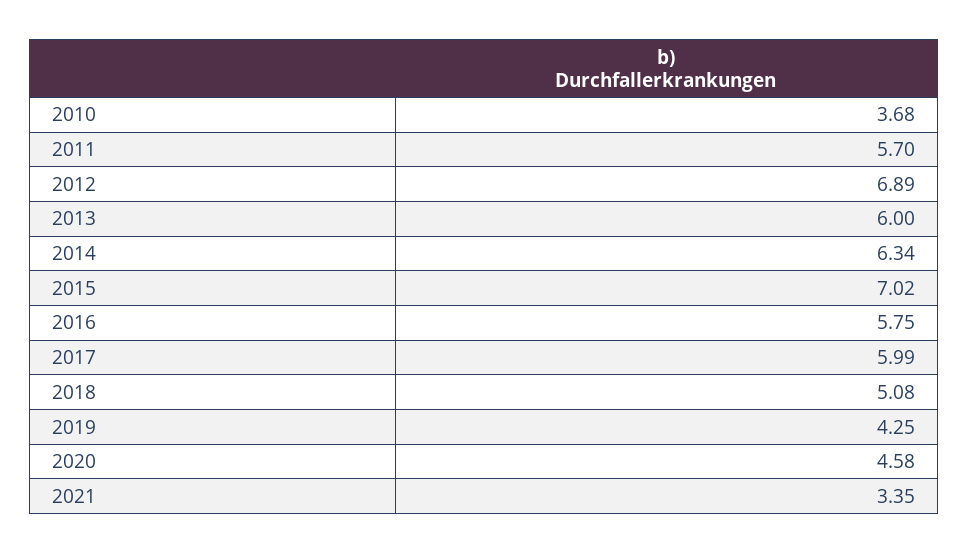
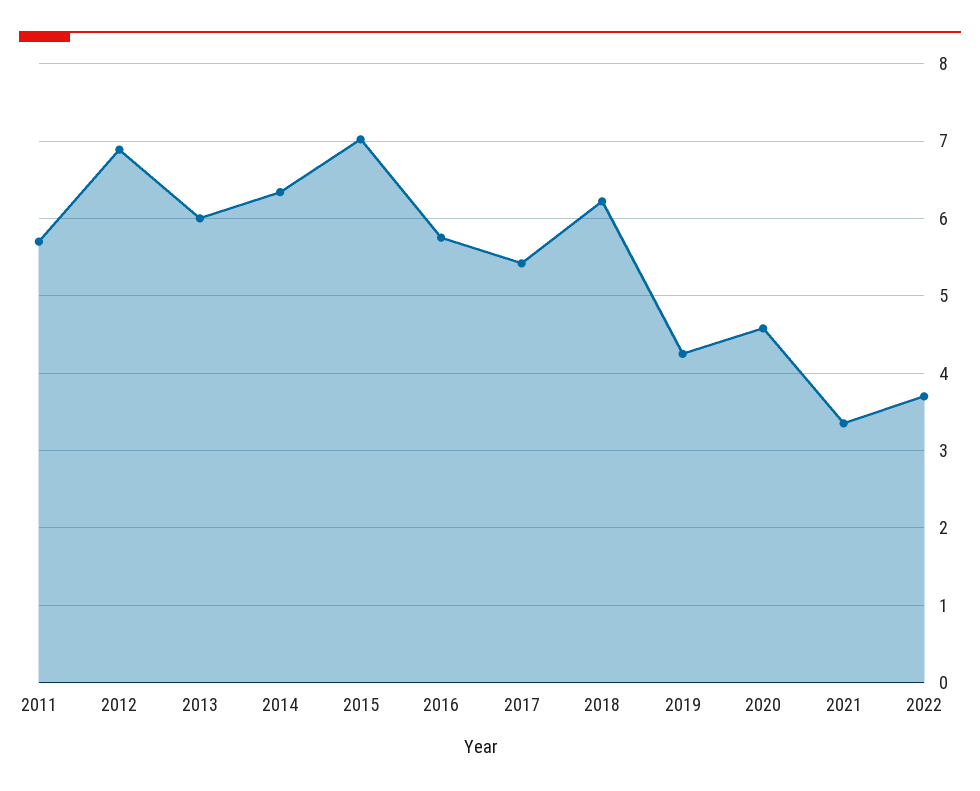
2010: 3.68 -> none
2017: 5.99 -> 5.4
2018: 5.08 -> 6.2
2022: none -> 3.7

